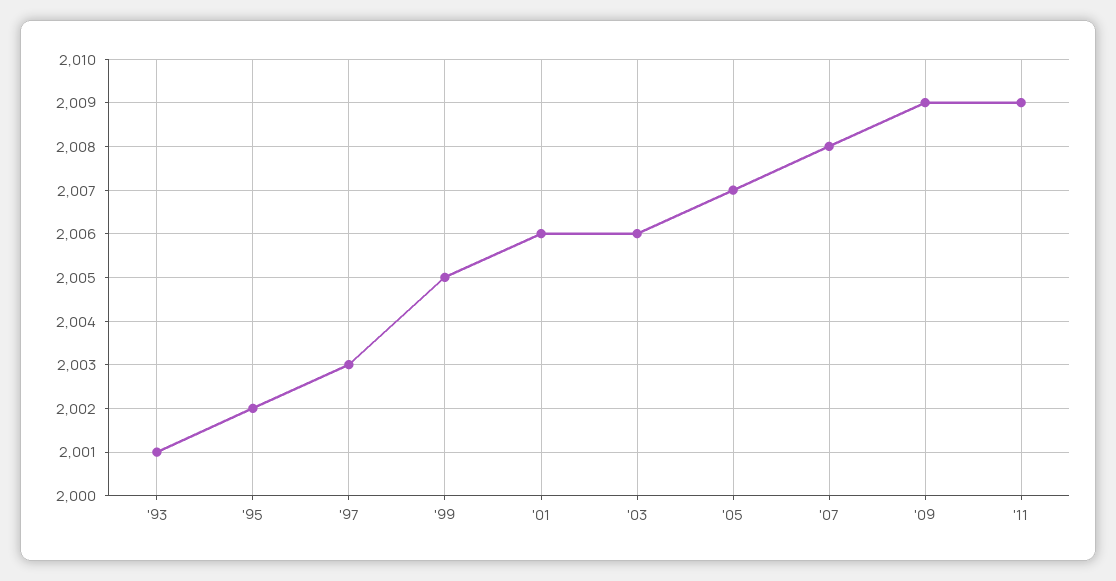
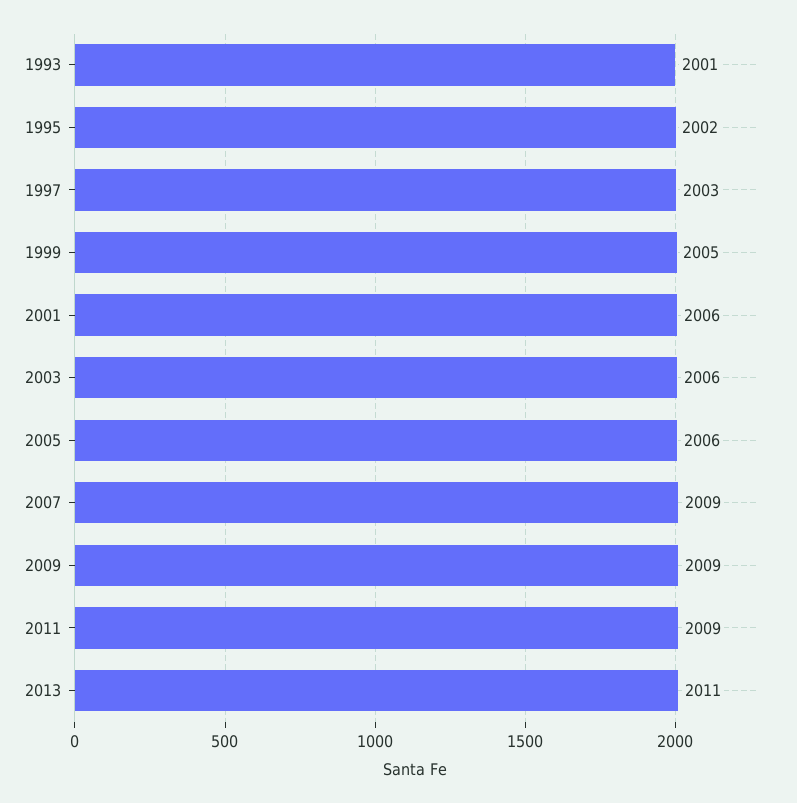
'05: 2007 -> 2006
'07: 2008 -> 2009
2013: none -> 2011

